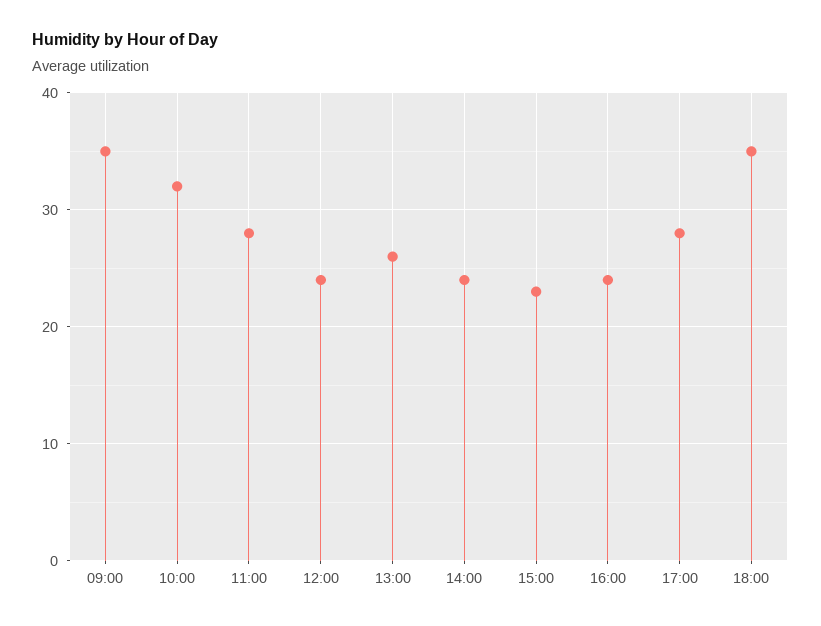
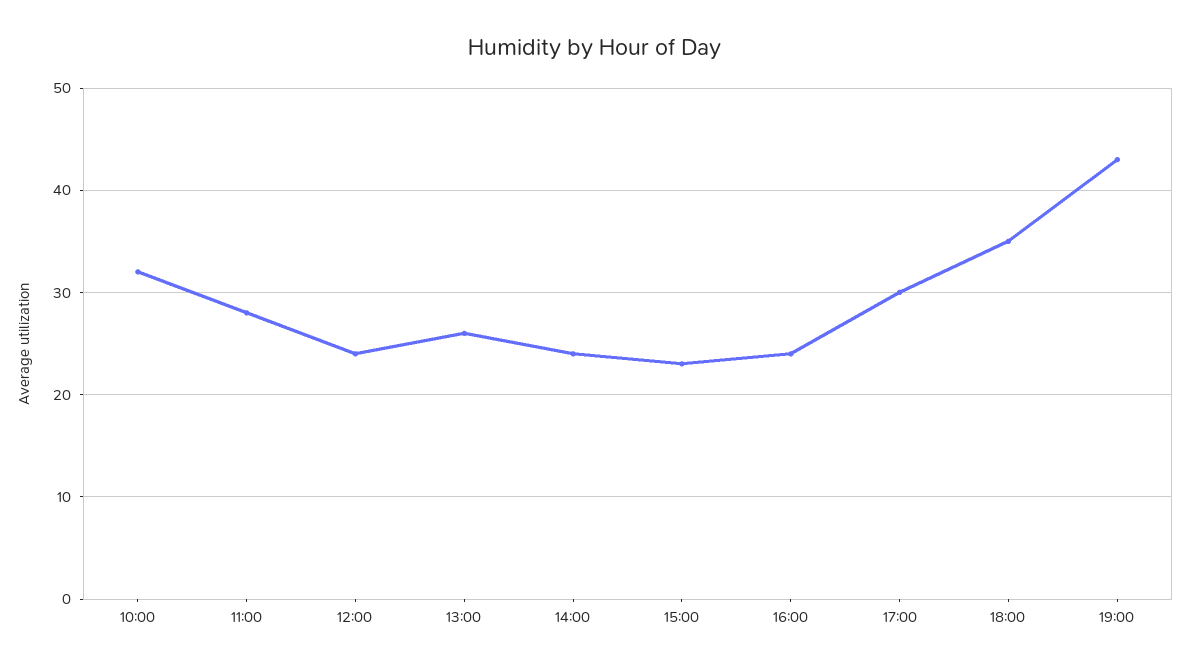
09:00: 35 -> none
17:00: 28 -> 30
19:00: none -> 43

